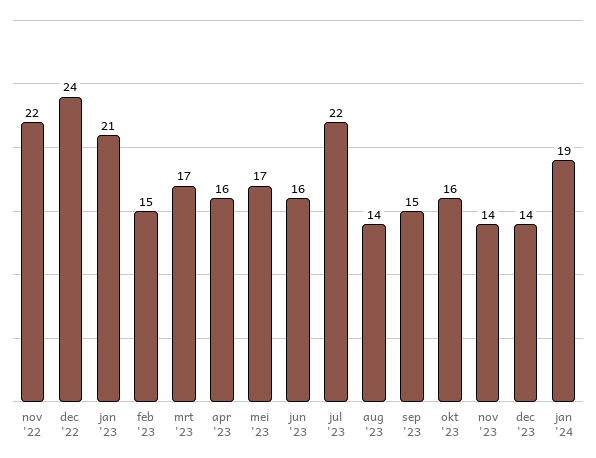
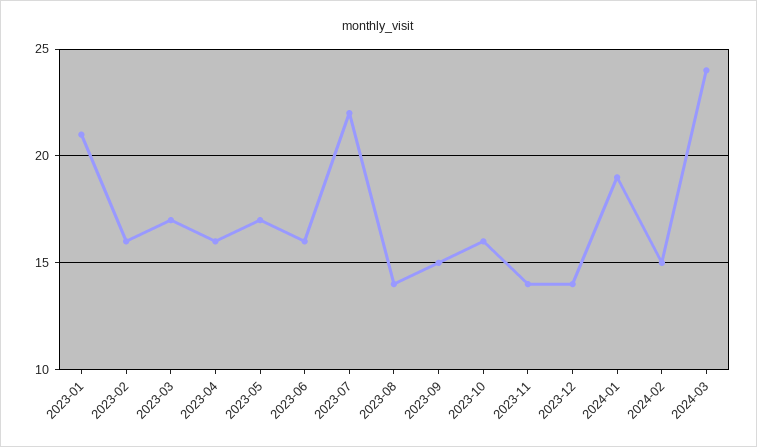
nov '22: 22 -> none
dec '22: 24 -> none
feb '23: 15 -> 16
2024-02: none -> 15
2024-03: none -> 24

